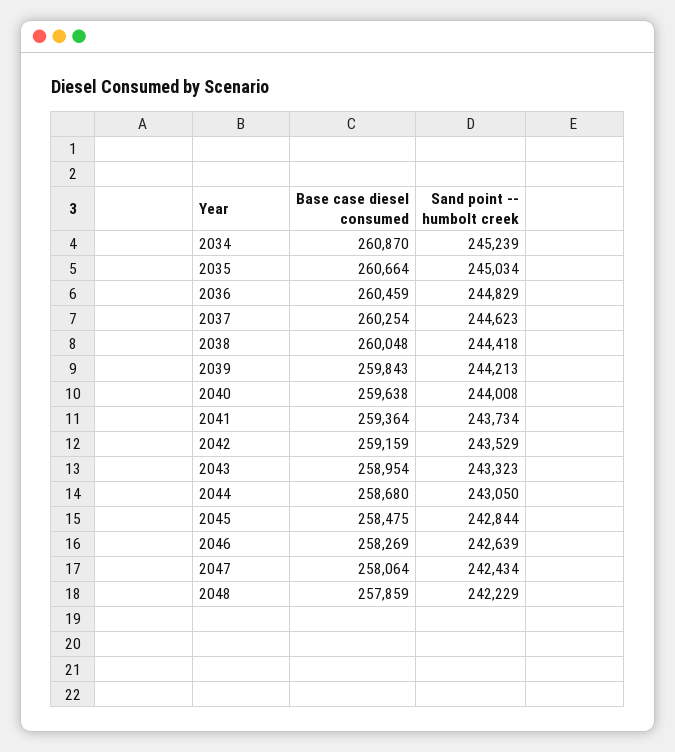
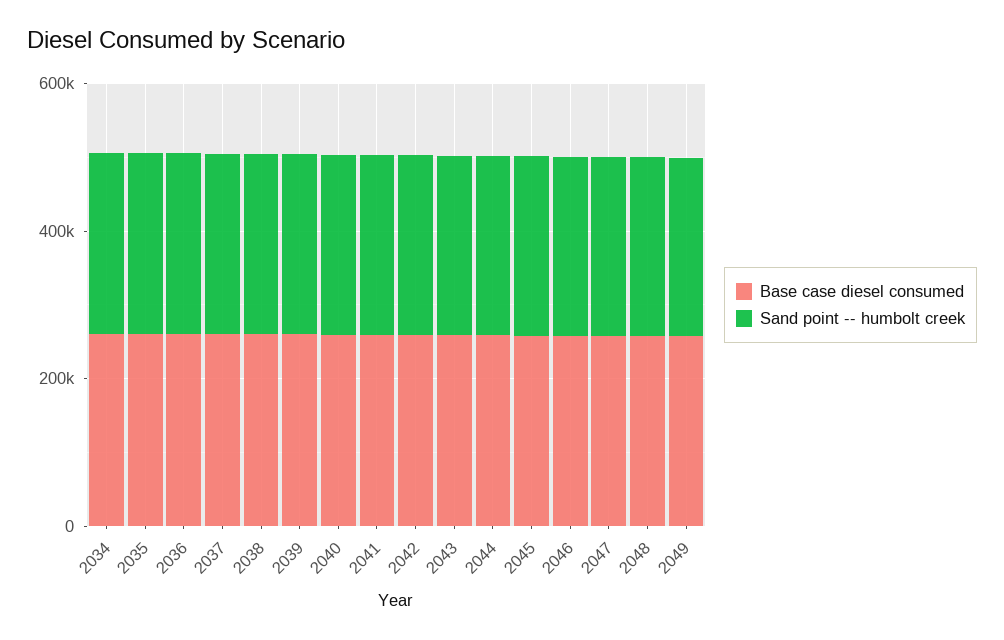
Base case diesel consumed, 2049: none -> 250000
Sand point -- humbolt creek, 2049: none -> 250000

